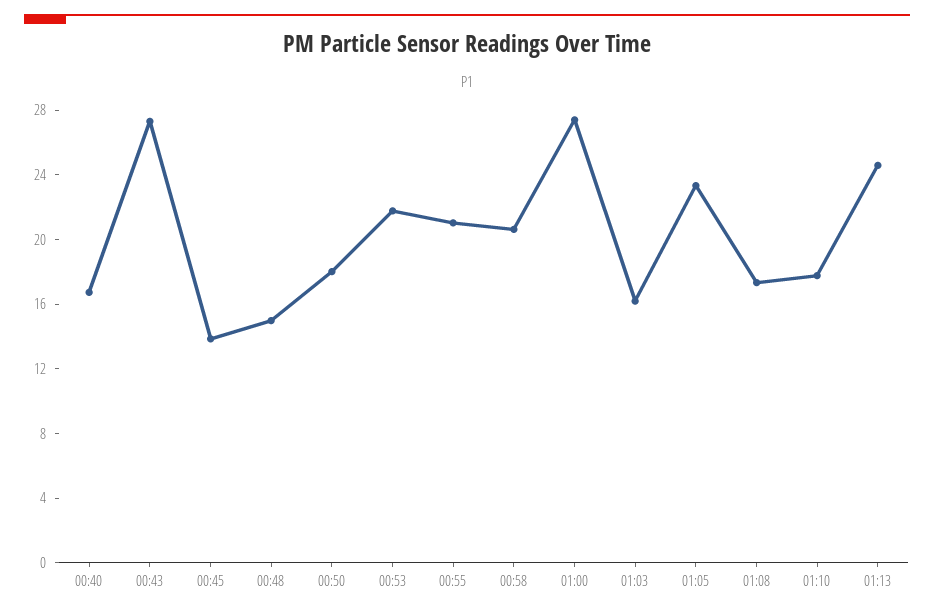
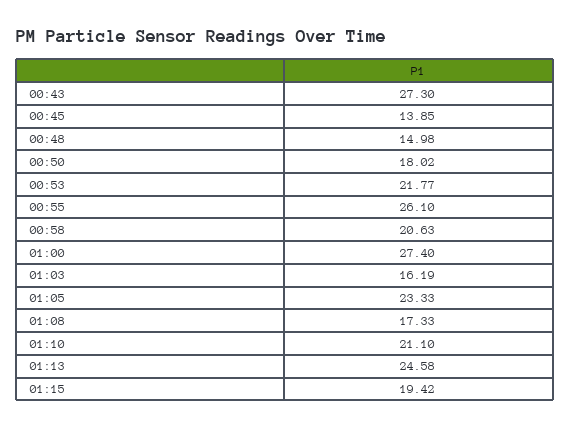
00:40: 17 -> none
00:55: 21 -> 26.1
01:10: 18 -> 21.1
01:15: none -> 19.42

